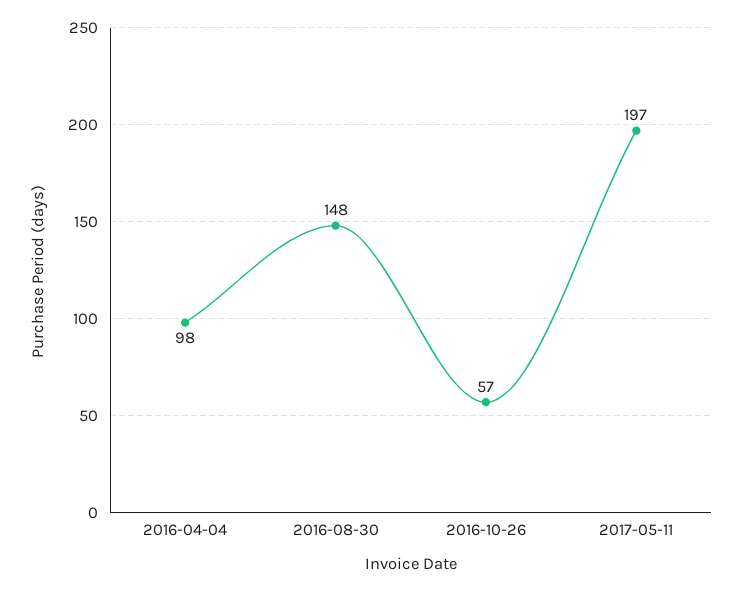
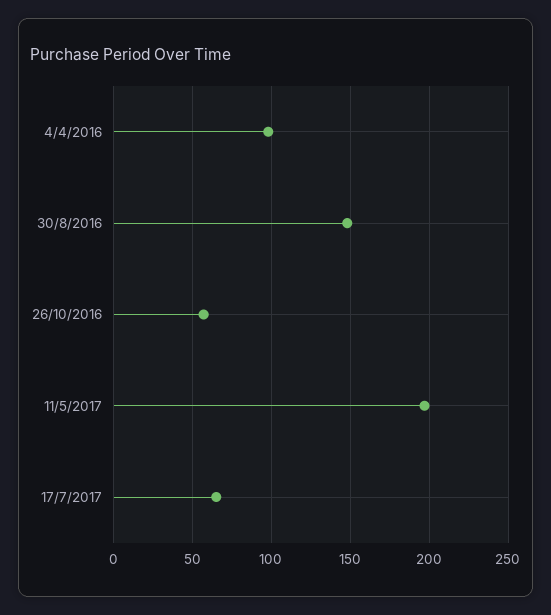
17/7/2017: none -> 65

